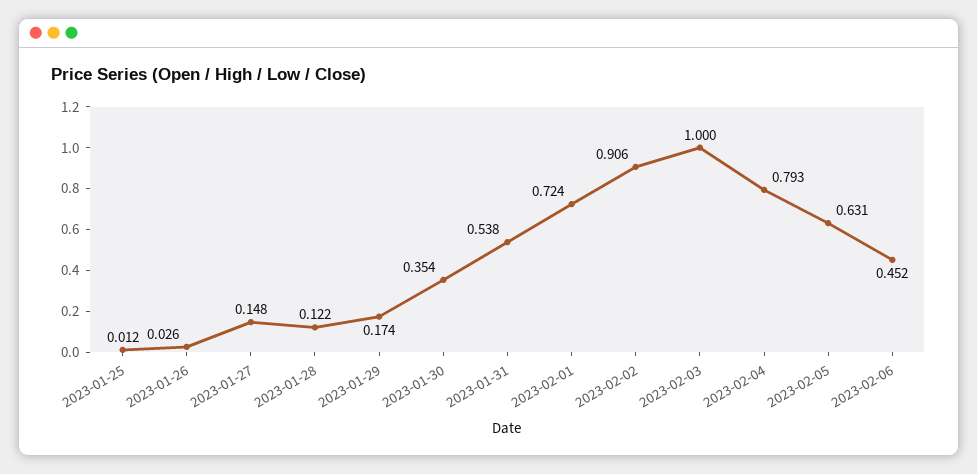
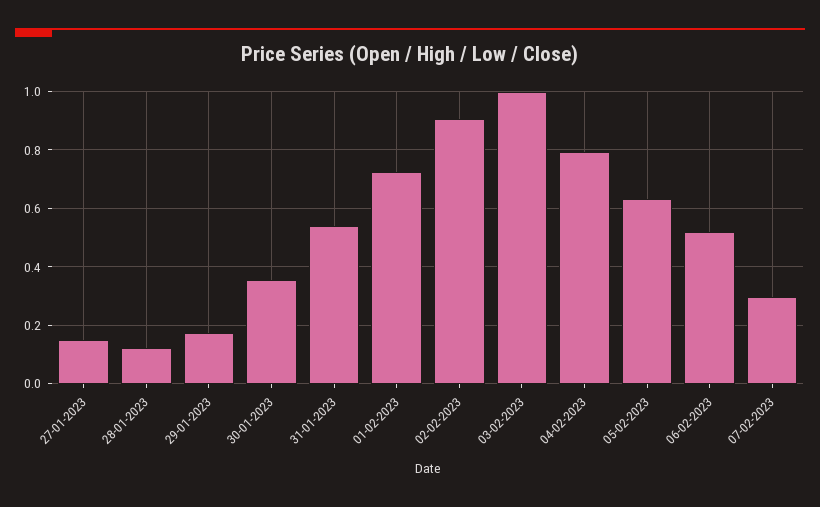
2023-01-25: 0.012 -> none
2023-01-26: 0.026 -> none
2023-02-06: 0.452 -> 0.525
07-02-2023: none -> 0.3

